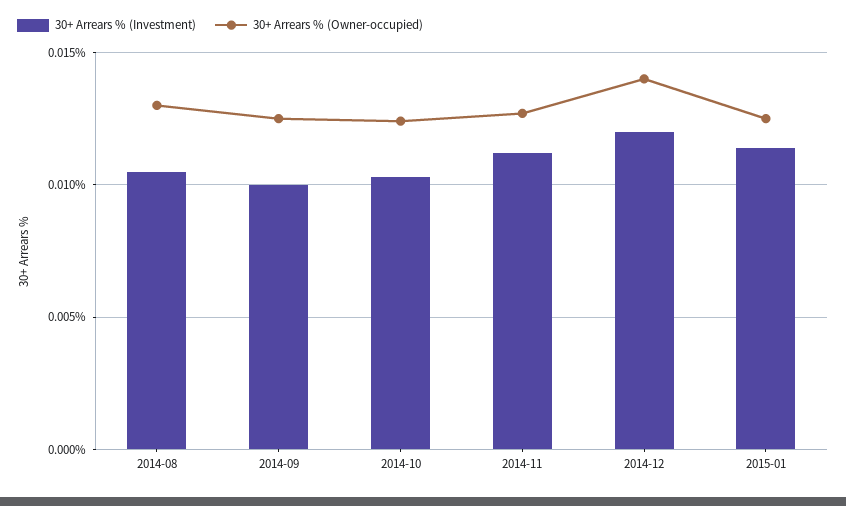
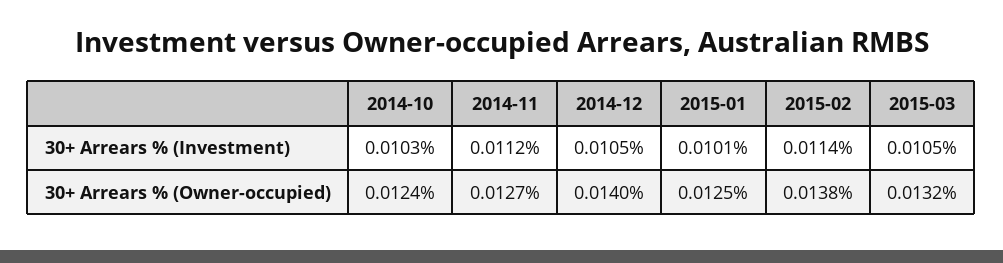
30+ Arrears % (Investment), 2014-08: 0.0105 -> none
30+ Arrears % (Owner-occupied), 2014-08: 0.013 -> none
30+ Arrears % (Investment), 2014-09: 0.01 -> none
30+ Arrears % (Owner-occupied), 2014-09: 0.0125 -> none
30+ Arrears % (Investment), 2014-12: 0.012 -> 0.0105
30+ Arrears % (Investment), 2015-01: 0.0115 -> 0.0101
30+ Arrears % (Investment), 2015-02: none -> 0.0114
30+ Arrears % (Investment), 2015-03: none -> 0.0105
30+ Arrears % (Owner-occupied), 2015-02: none -> 0.0138
30+ Arrears % (Owner-occupied), 2015-03: none -> 0.0132

